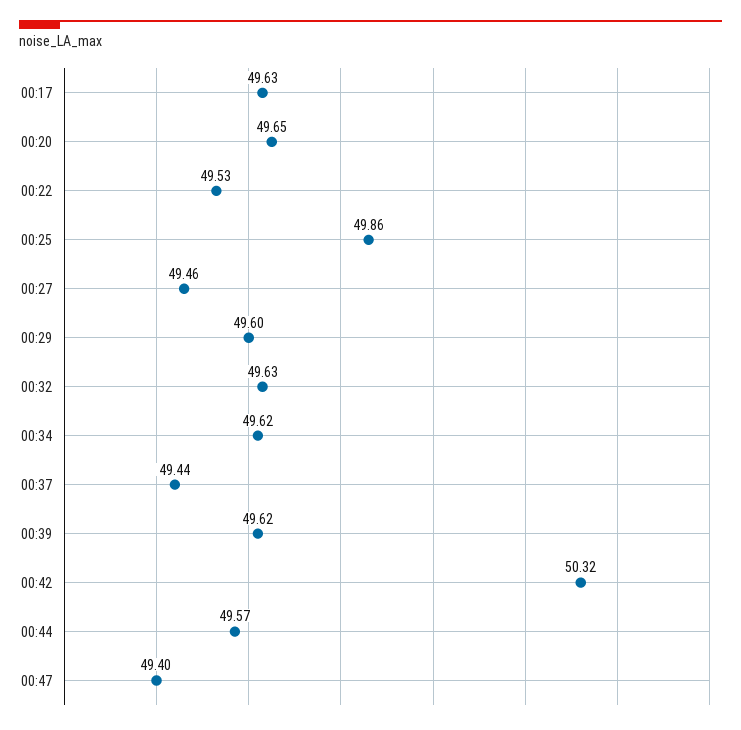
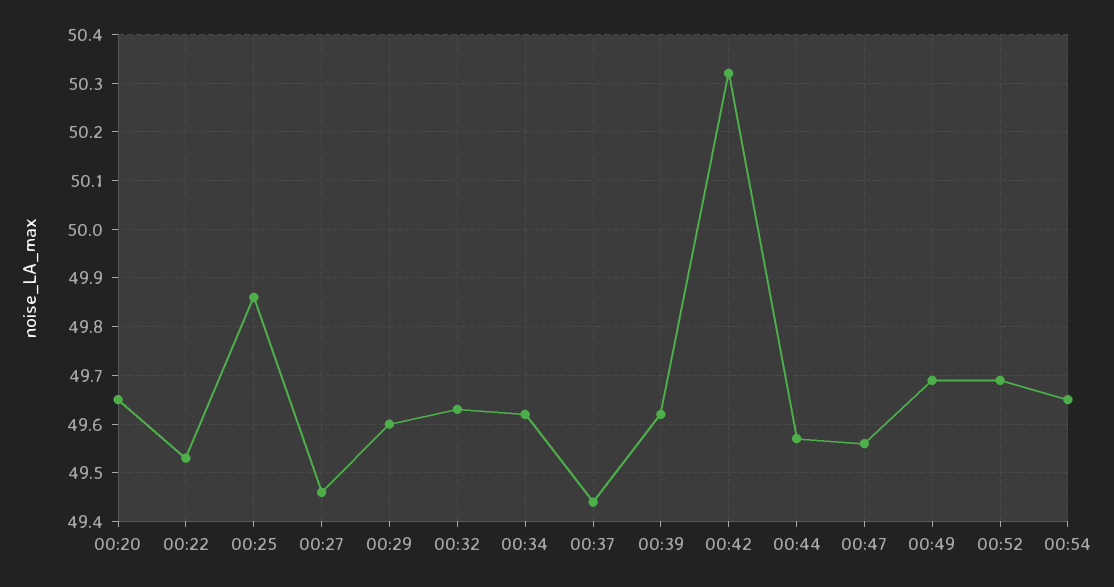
00:17: 49.63 -> none
00:47: 49.4 -> 49.55
00:49: none -> 49.7
00:52: none -> 49.7
00:54: none -> 49.65

